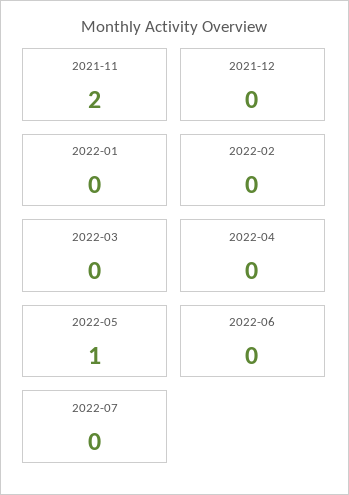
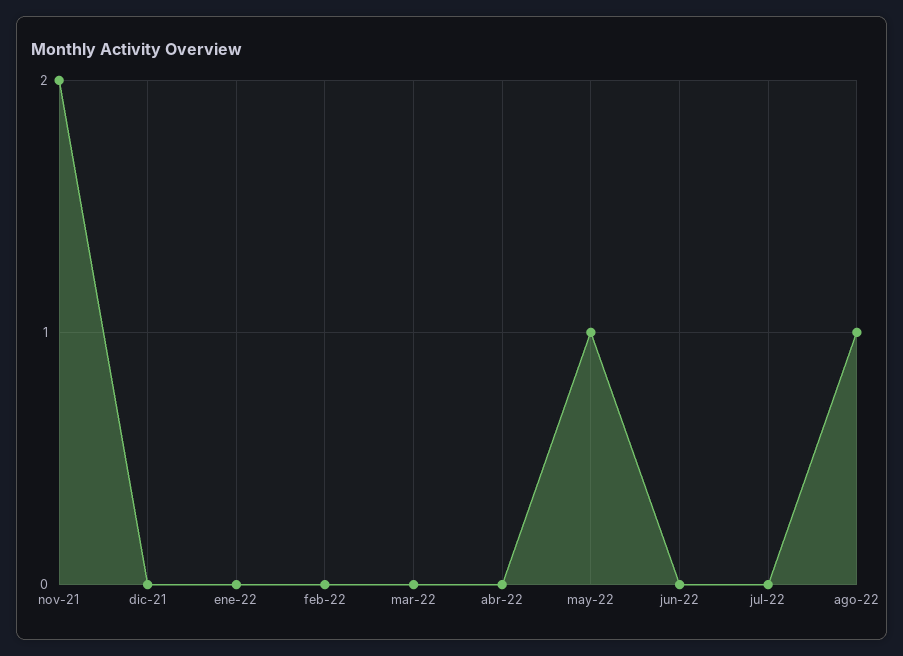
ago-22: none -> 1

